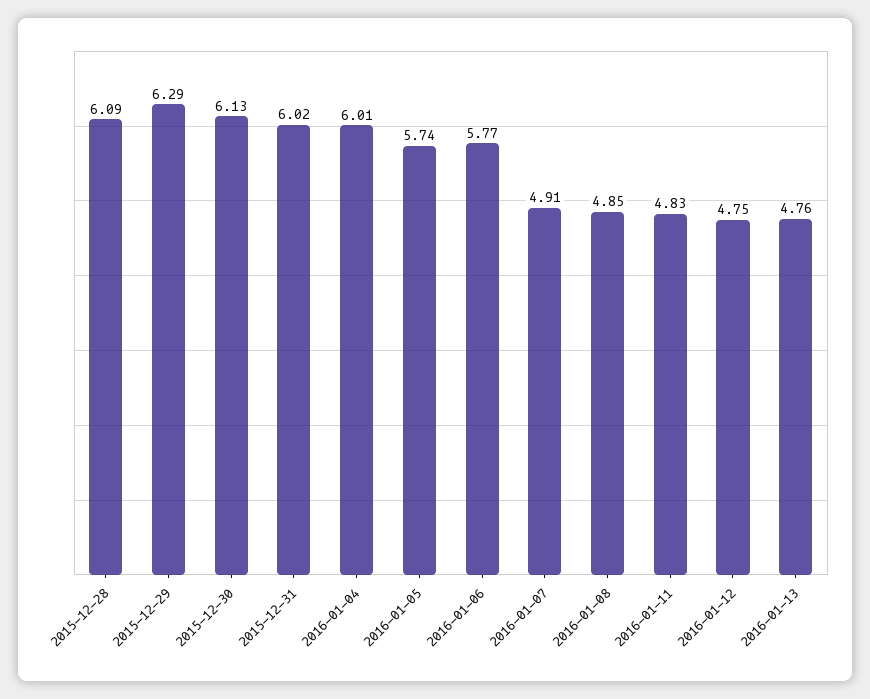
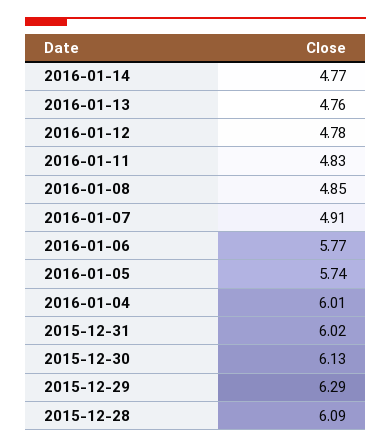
2016-01-12: 4.75 -> 4.78
2016-01-14: none -> 4.77

